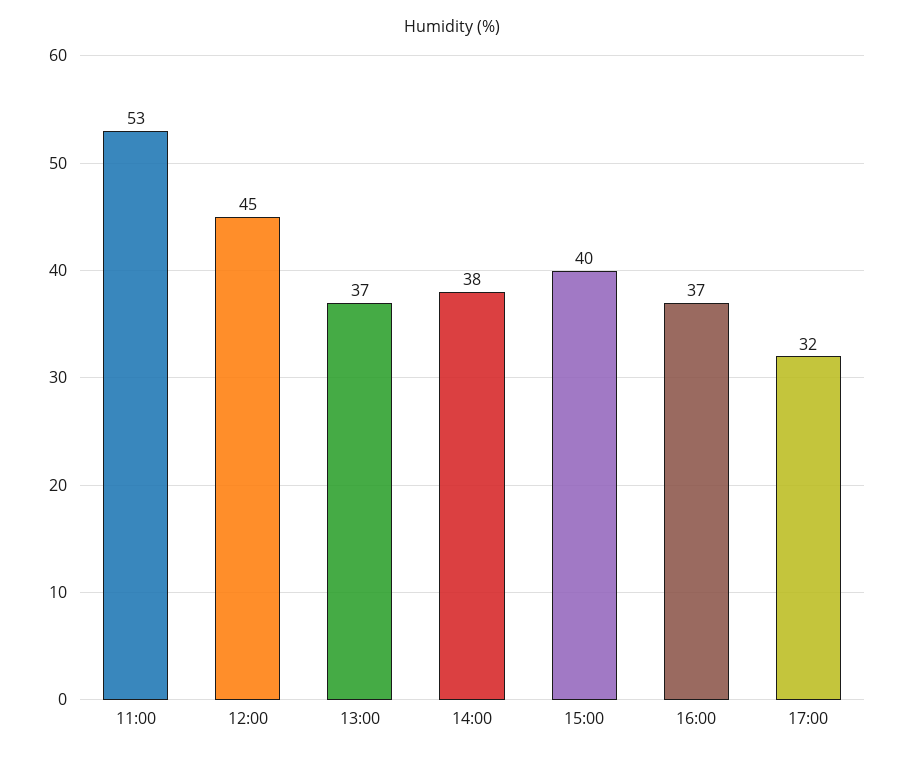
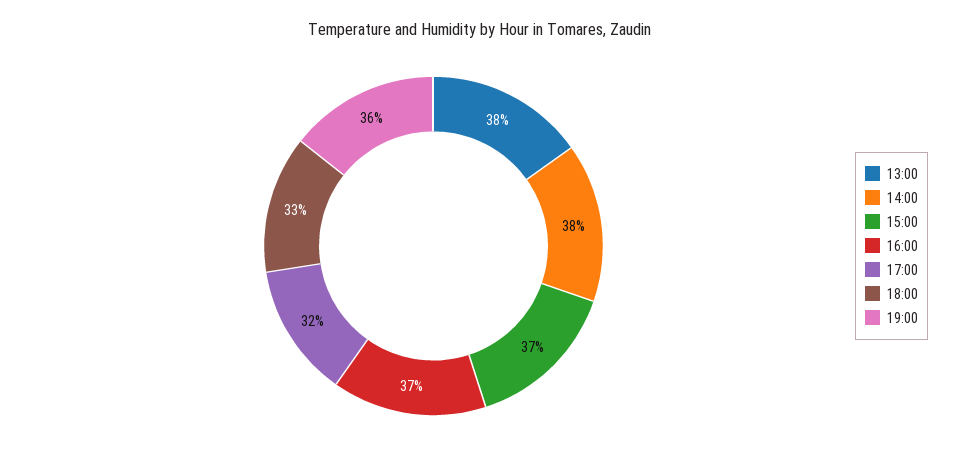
11:00: 53 -> none
12:00: 45 -> none
13:00: 37 -> 38
15:00: 40 -> 37
18:00: none -> 33
19:00: none -> 36

